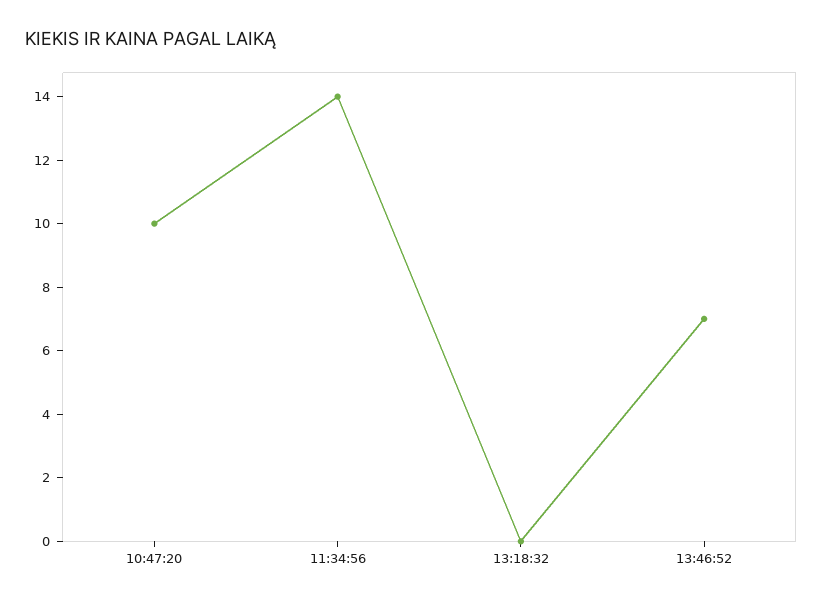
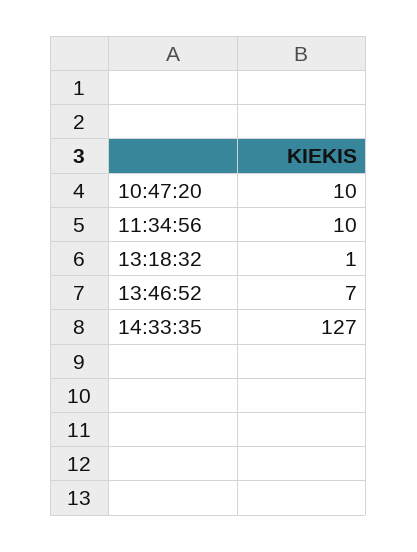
11:34:56: 14 -> 10
13:18:32: 0 -> 1
14:33:35: none -> 127

